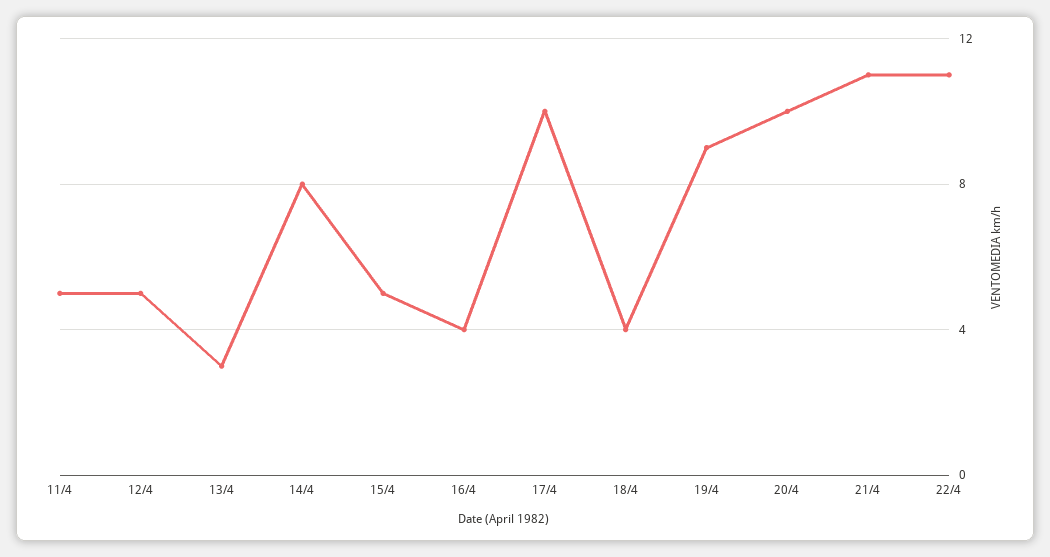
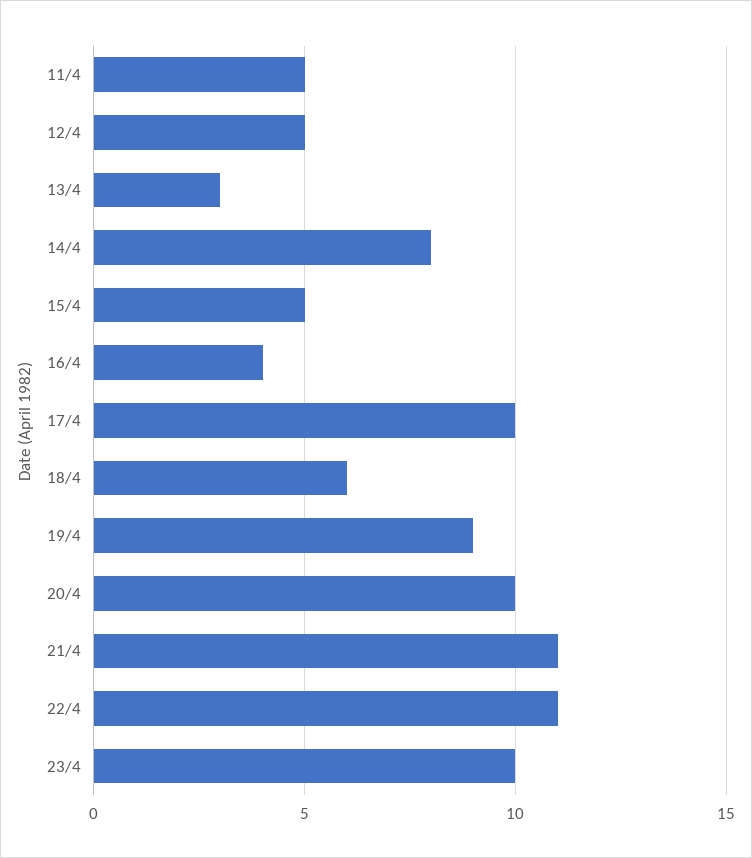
18/4: 4 -> 6
23/4: none -> 10

